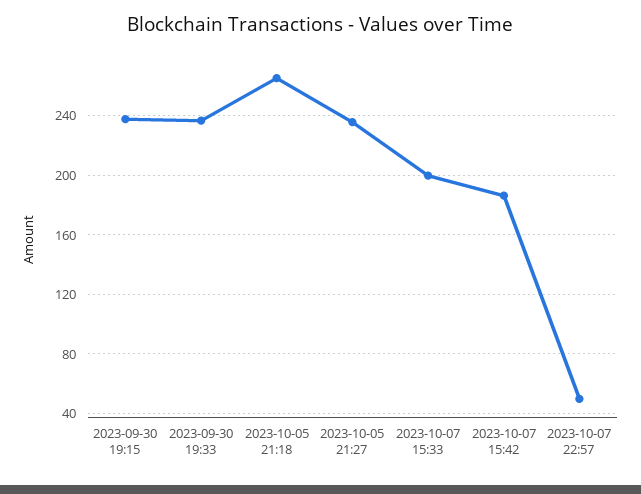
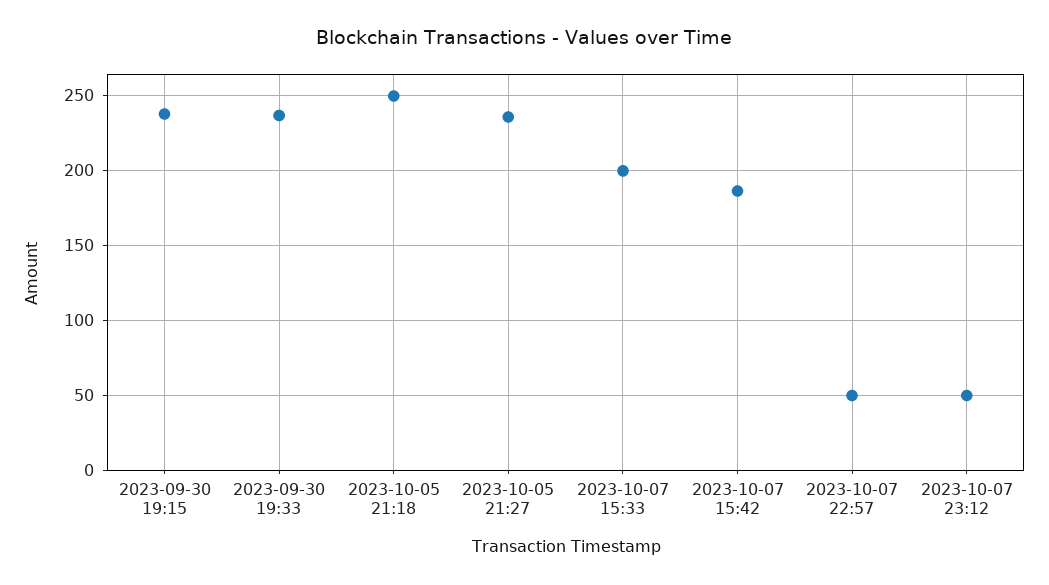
2023-10-05 21:18: 265 -> 250
2023-10-07 23:12: none -> 50

